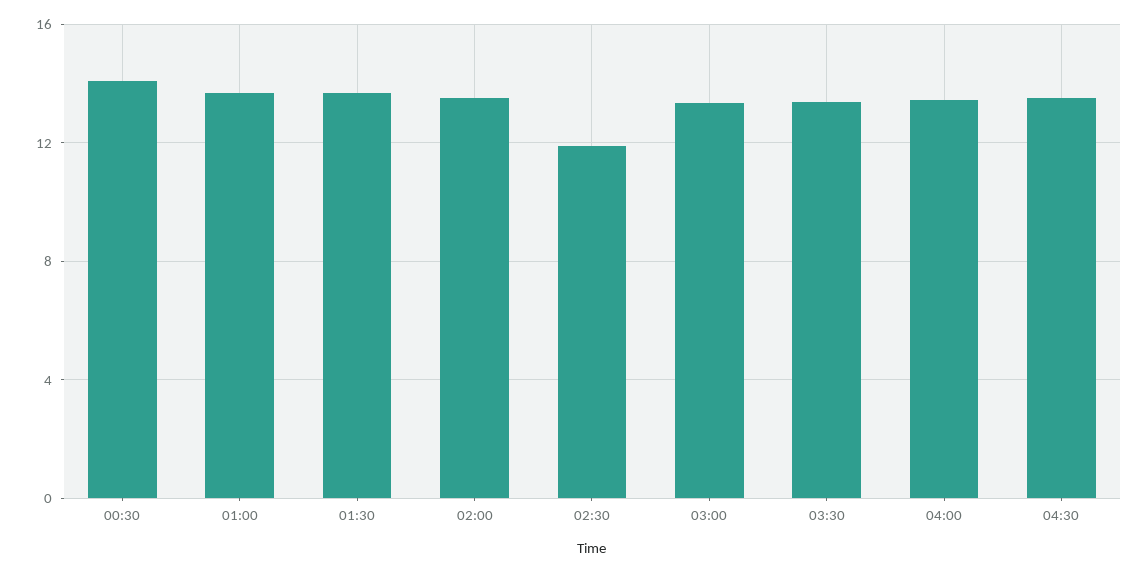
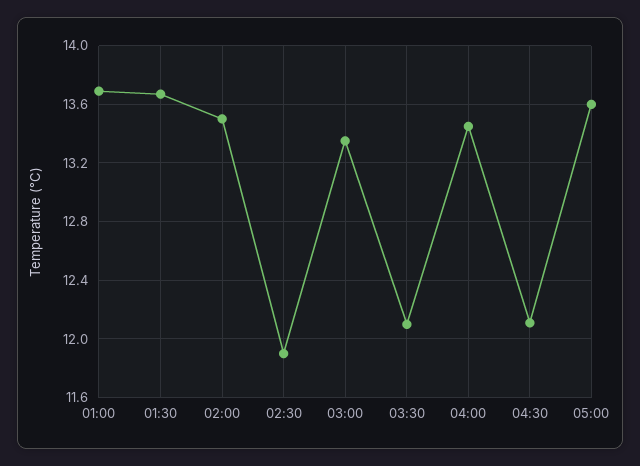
00:30: 14 -> none
03:30: 13.5 -> 12.1
04:30: 13.5 -> 12.1
05:00: none -> 13.6

